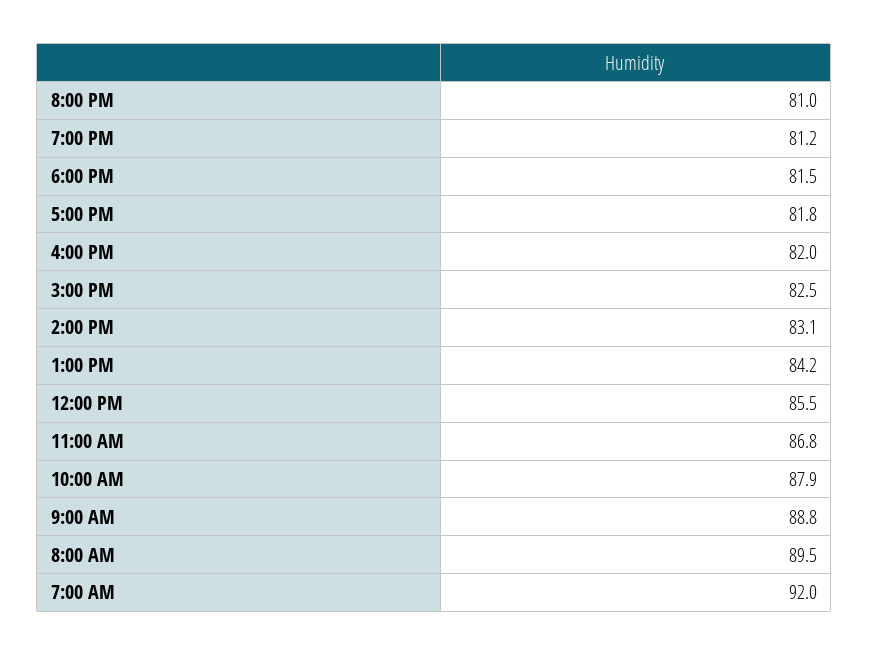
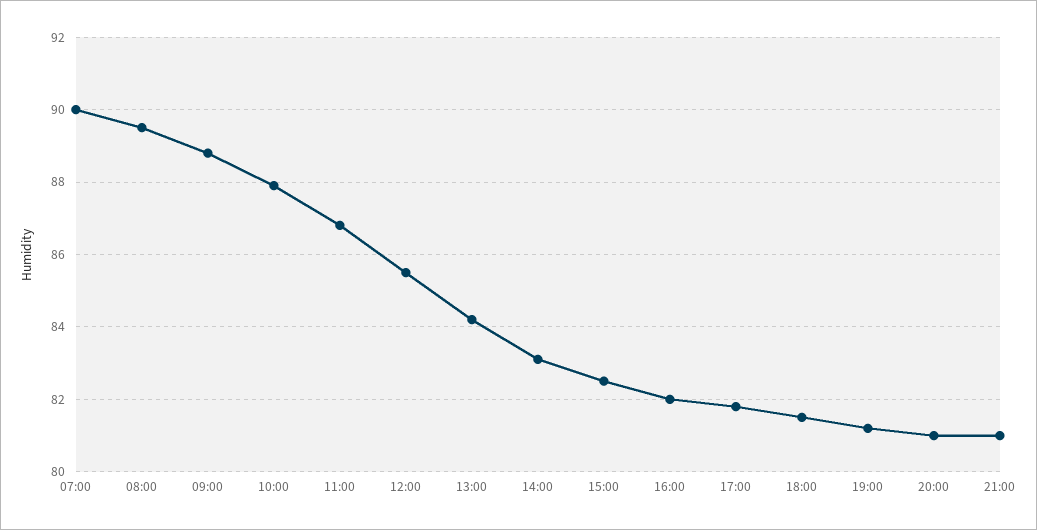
7:00 AM: 92 -> 90
21:00: none -> 81

